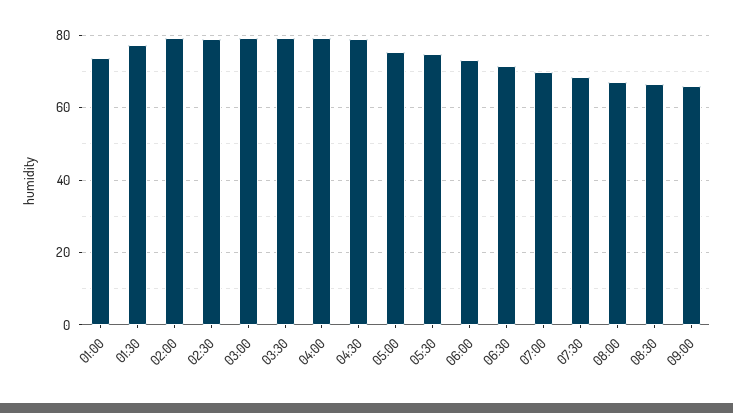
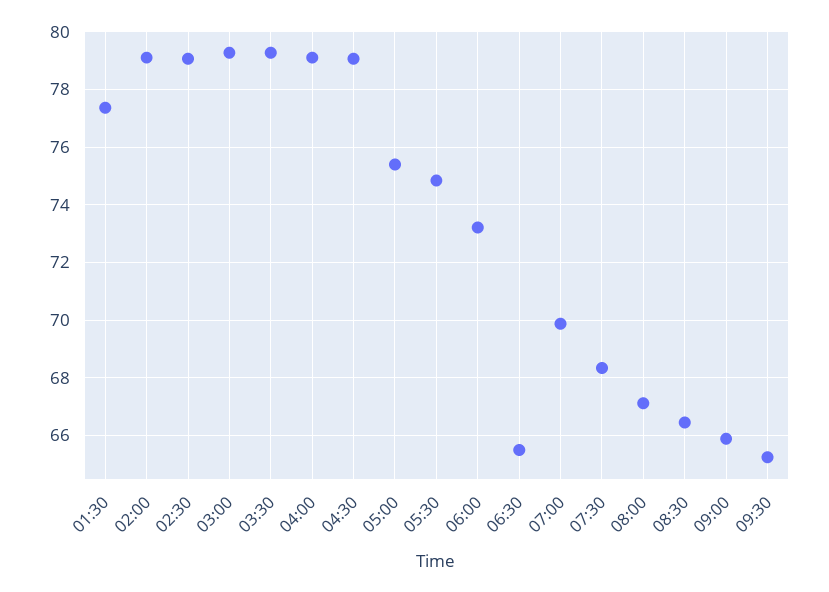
01:00: 74 -> none
06:30: 72 -> 65.5
09:30: none -> 65.25

